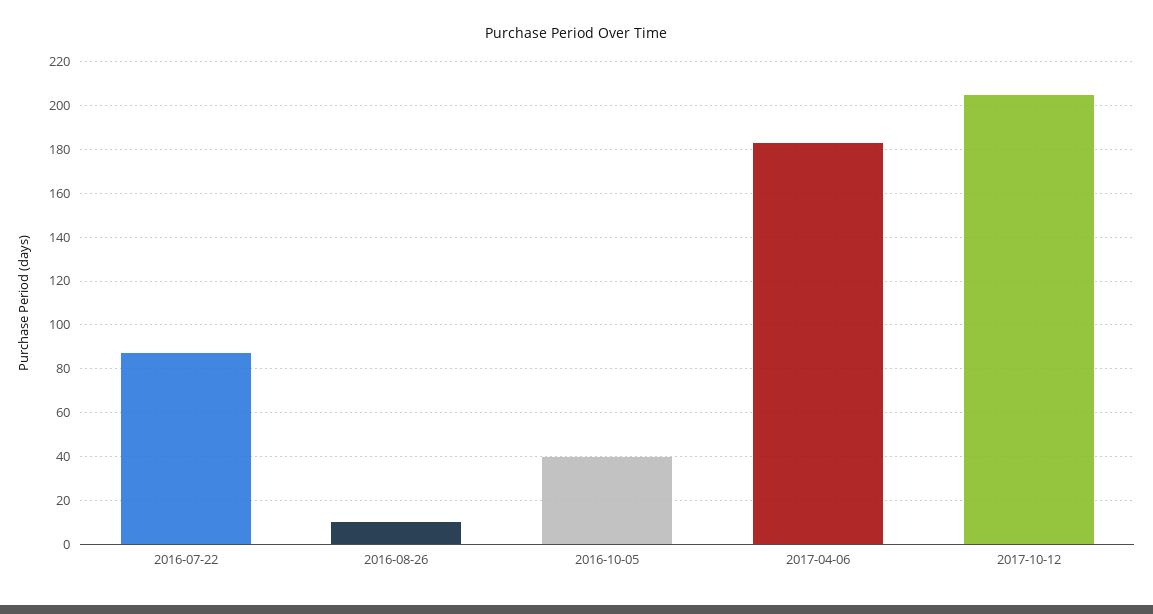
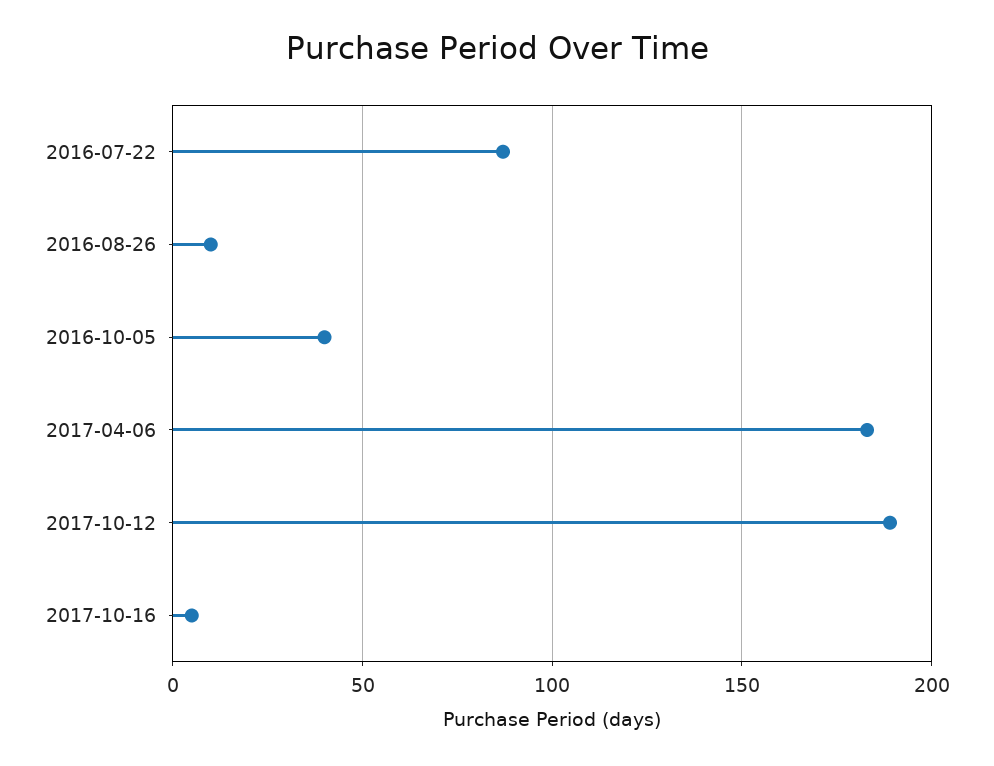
2017-10-12: 205 -> 190
2017-10-16: none -> 5

